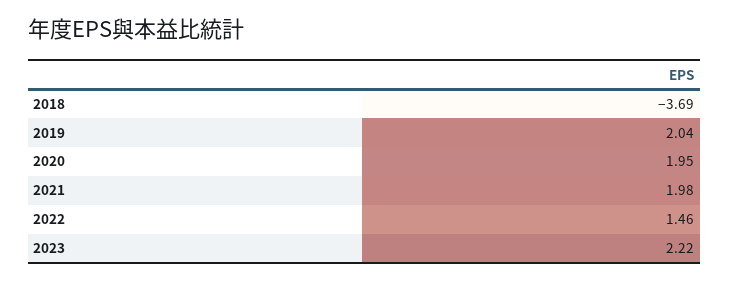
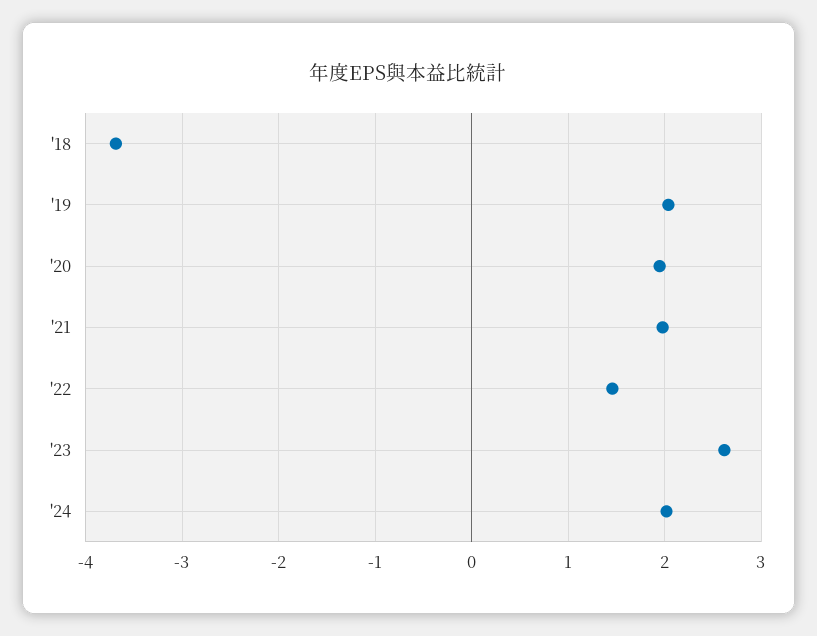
2023: 2.22 -> 2.6
'24: none -> 2

